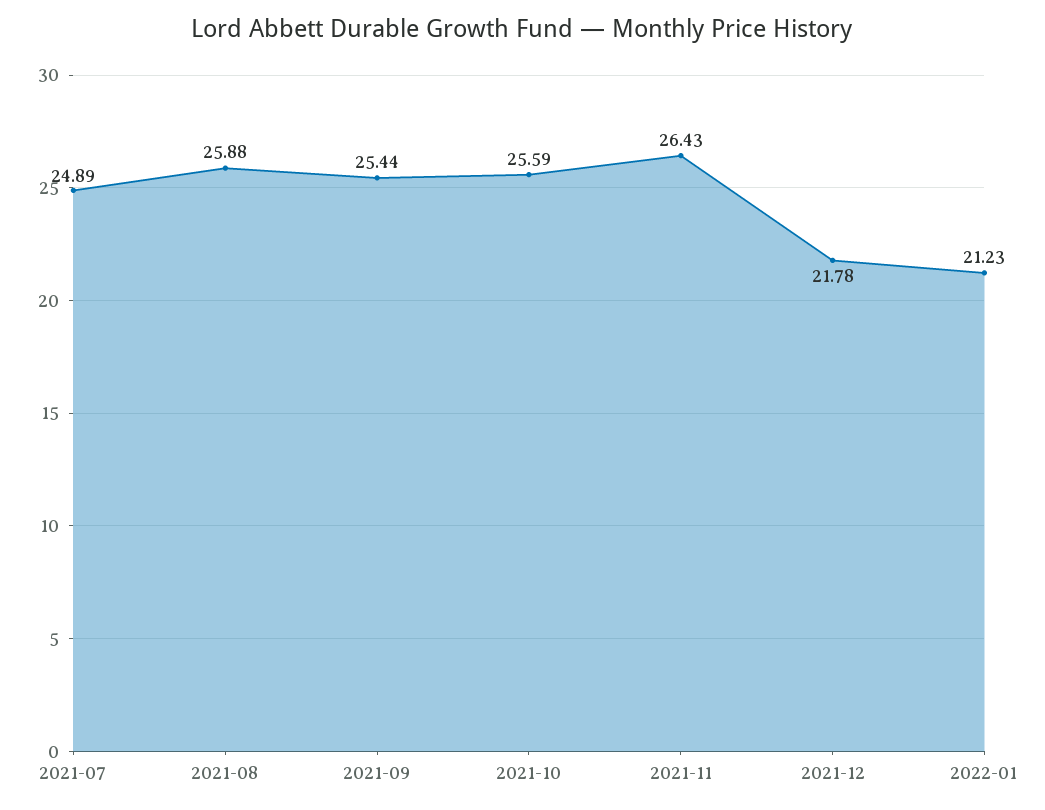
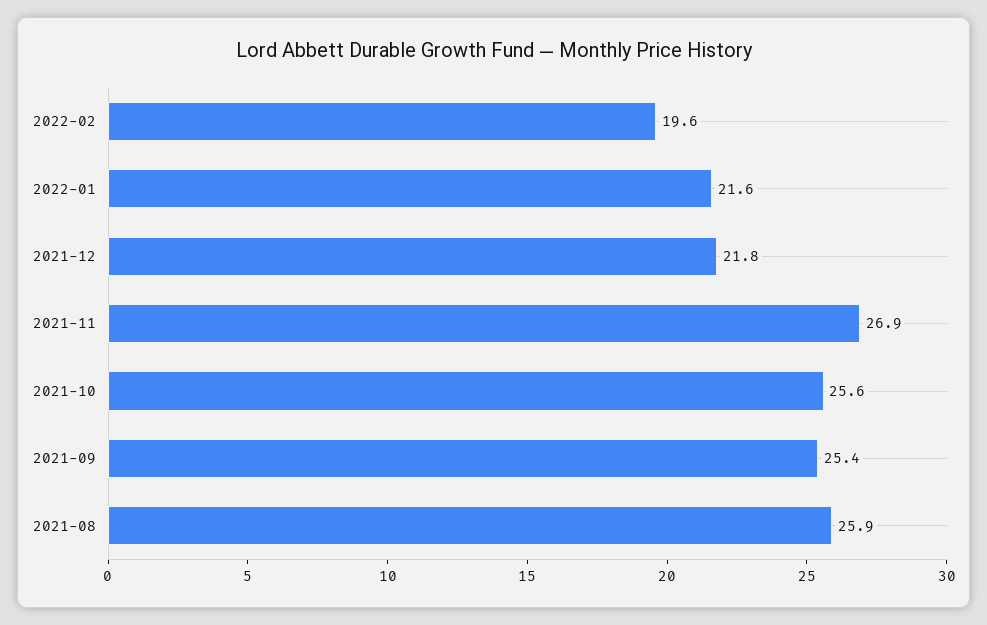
2021-07: 24.89 -> none
2021-11: 26.43 -> 26.9
2022-01: 21.23 -> 21.6
2022-02: none -> 19.6

